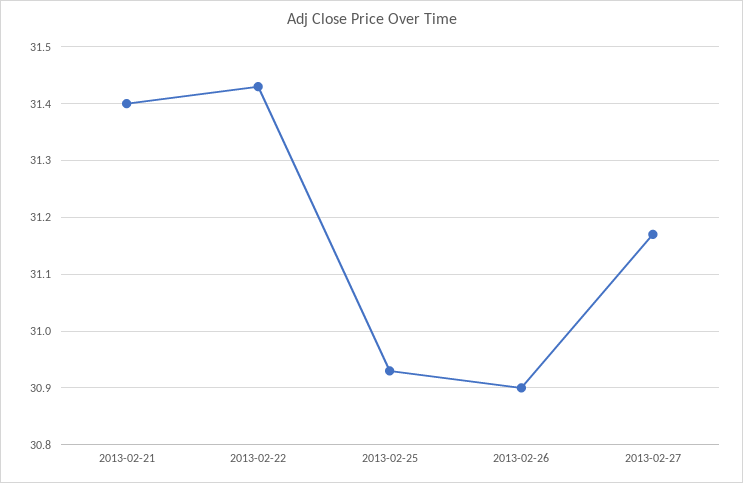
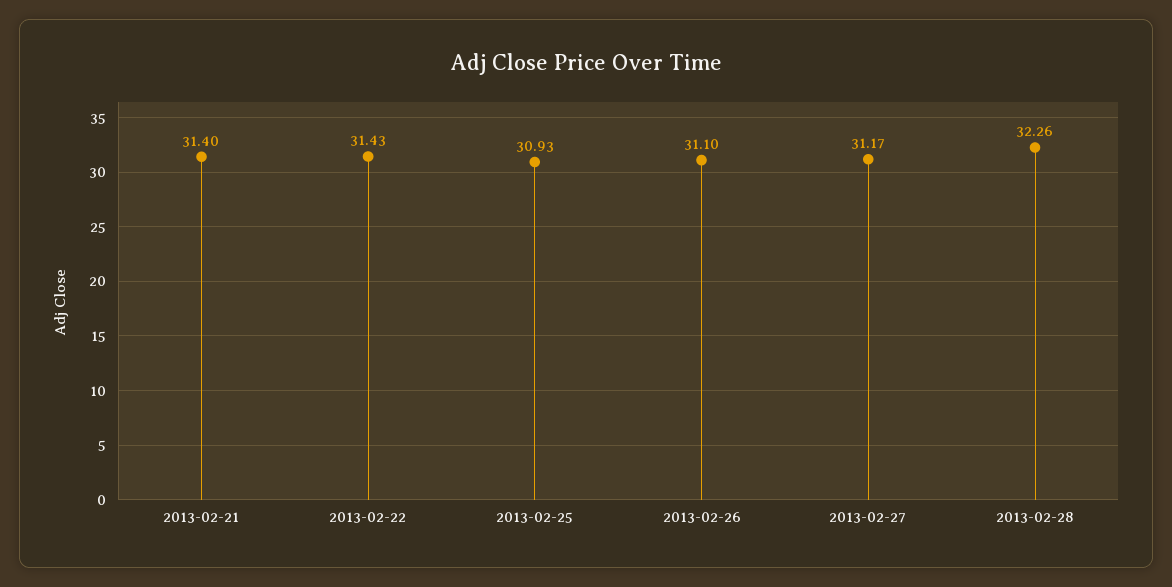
2013-02-26: 30.9 -> 31.1
2013-02-28: none -> 32.26

